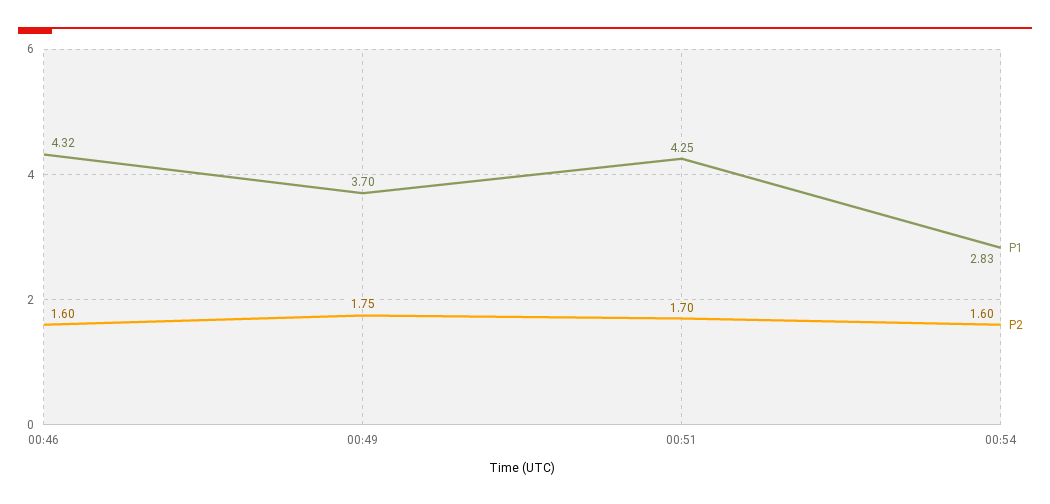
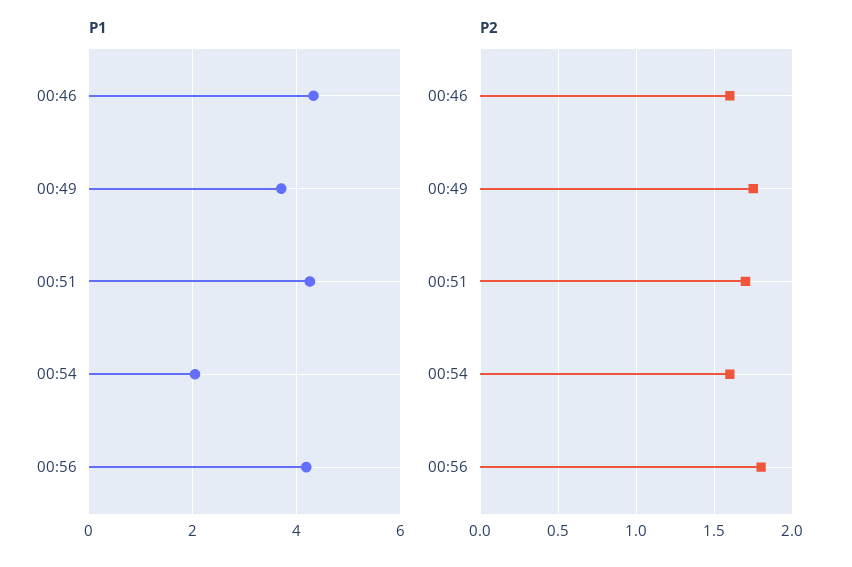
P1, 00:54: 2.83 -> 2
P1, 00:56: none -> 4.2
P2, 00:56: none -> 1.8

